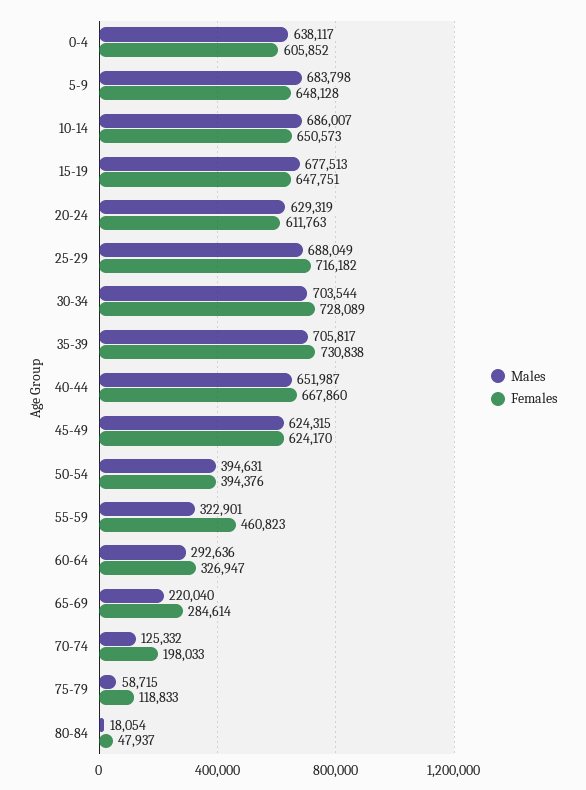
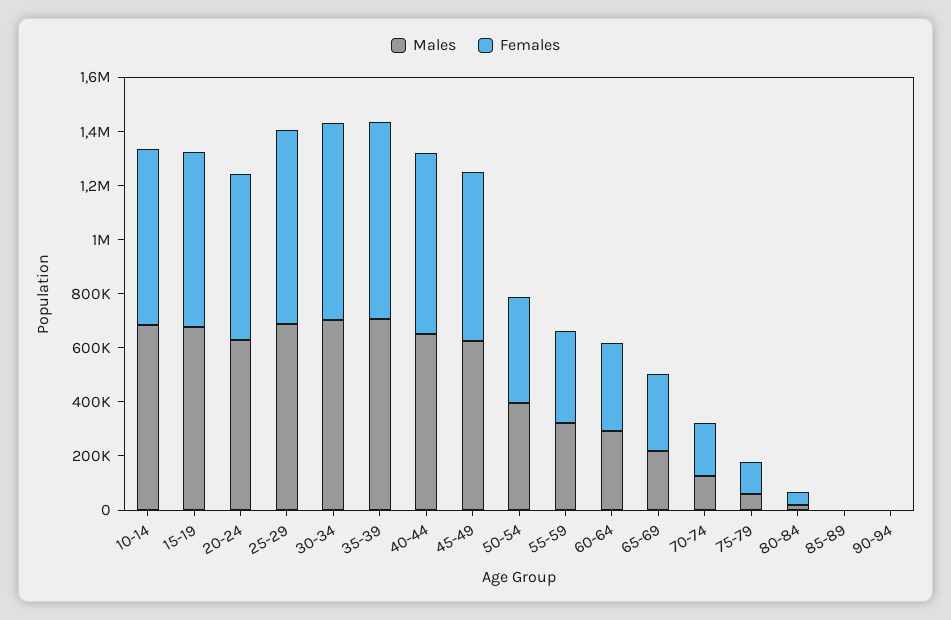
Males, 0-4: 638117 -> none
Females, 0-4: 605852 -> none
Males, 5-9: 683798 -> none
Females, 5-9: 648128 -> none
Females, 55-59: 460823 -> 350000
Males, 85-89: none -> 0
Females, 85-89: none -> 0
Males, 90-94: none -> 0
Females, 90-94: none -> 0

